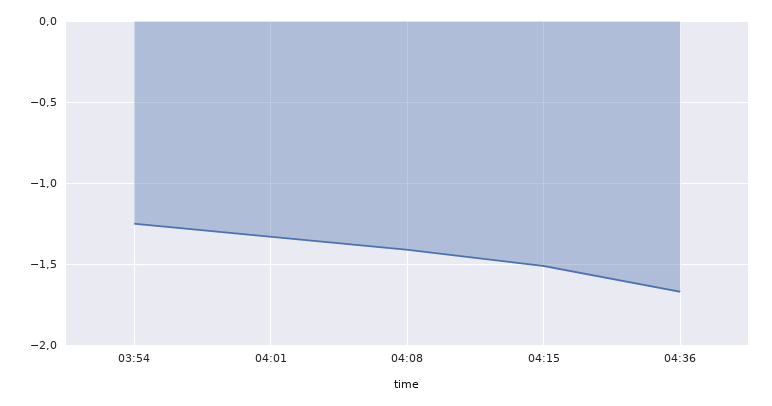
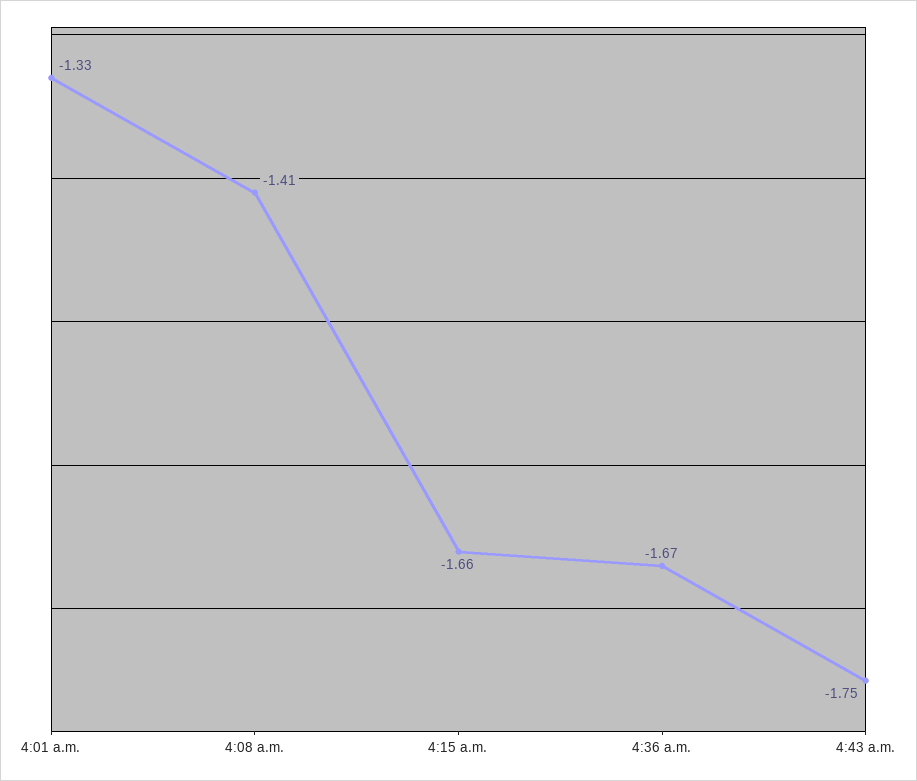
03:54: -1.25 -> none
04:15: -1.5 -> -1.66
4:43 a.m.: none -> -1.75

